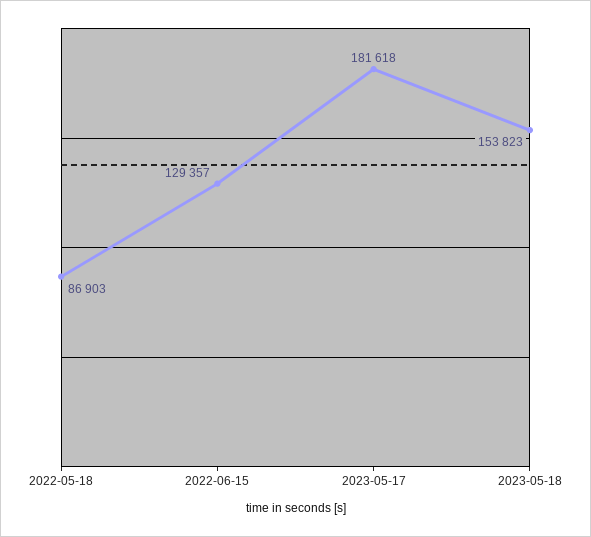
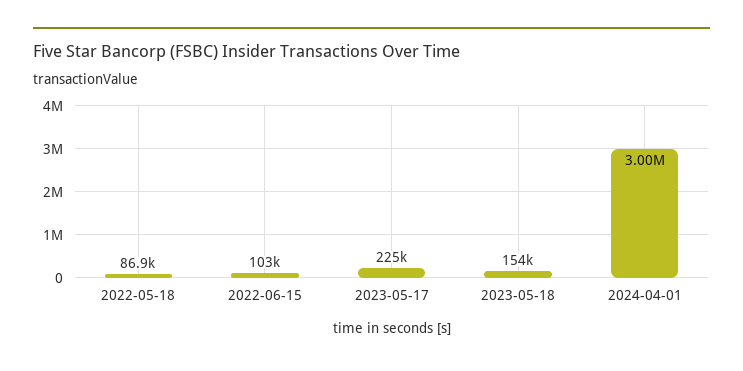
2022-06-15: 129357 -> 103000
2023-05-17: 181618 -> 225000
2024-04-01: none -> 3000000

